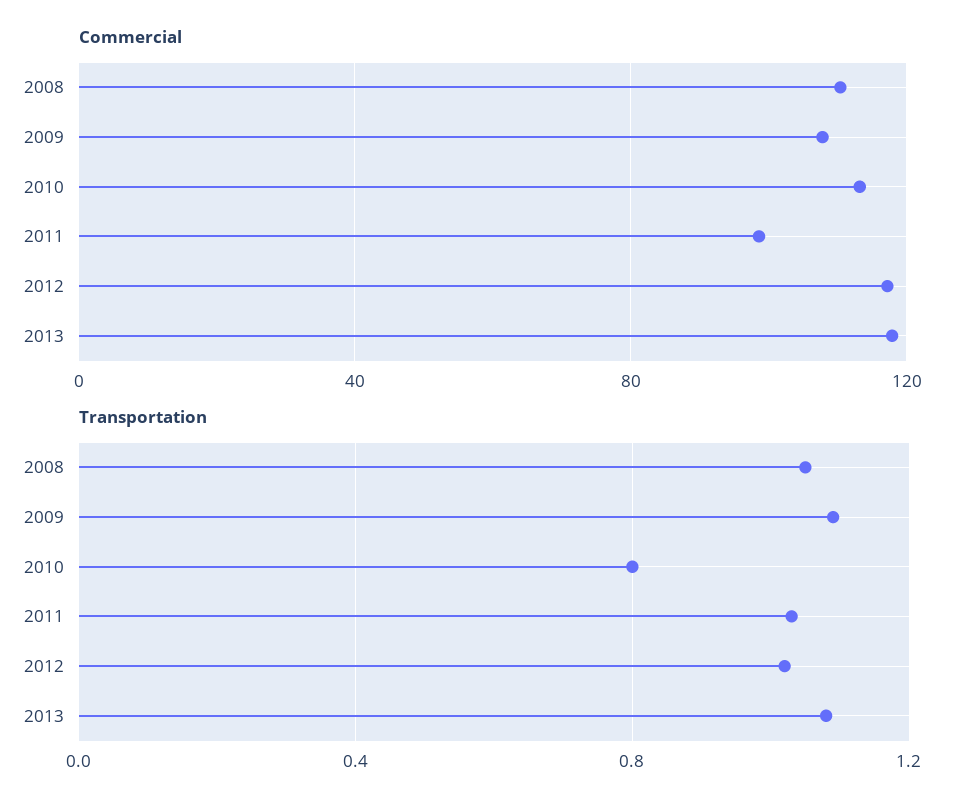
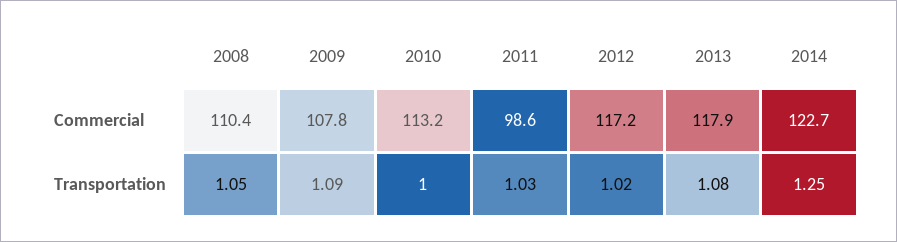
Transportation, 2010: 0.8 -> 1
Commercial, 2014: none -> 122.7
Transportation, 2014: none -> 1.25

